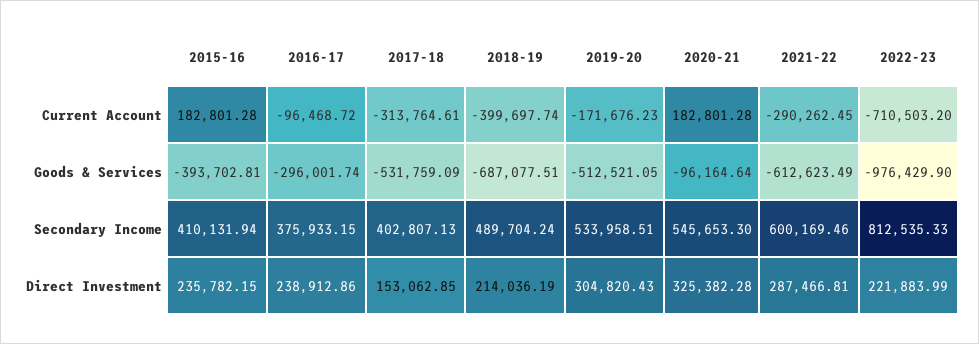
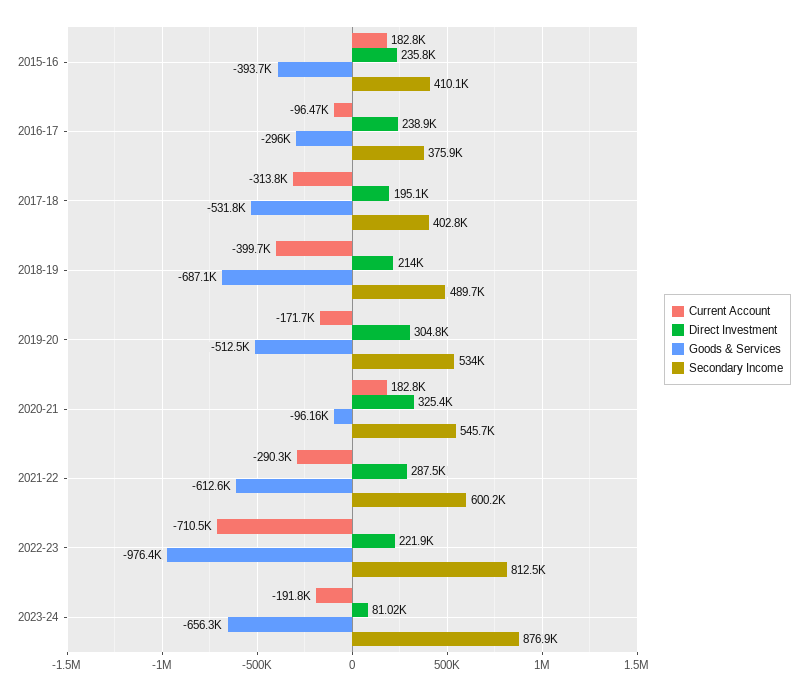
Direct Investment, 2017-18: 153062.85 -> 195100
Current Account, 2023-24: none -> -191800
Direct Investment, 2023-24: none -> 81020
Goods & Services, 2023-24: none -> -656300
Secondary Income, 2023-24: none -> 876900

